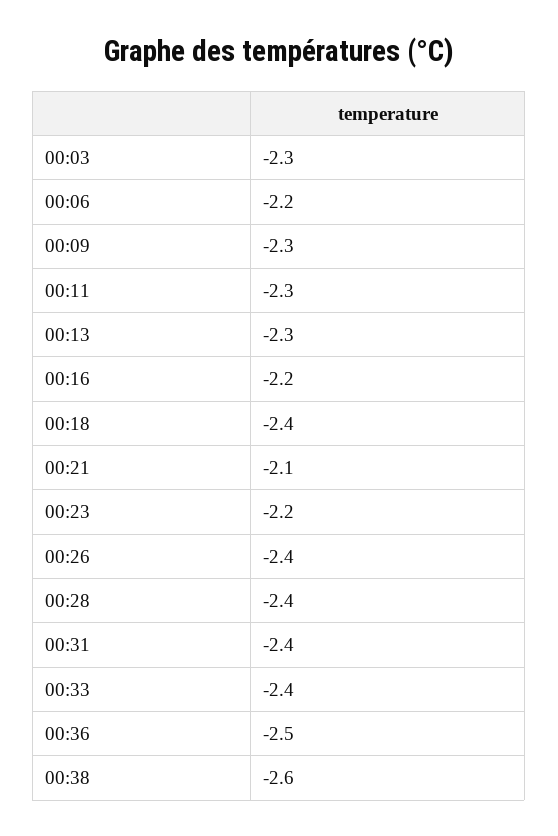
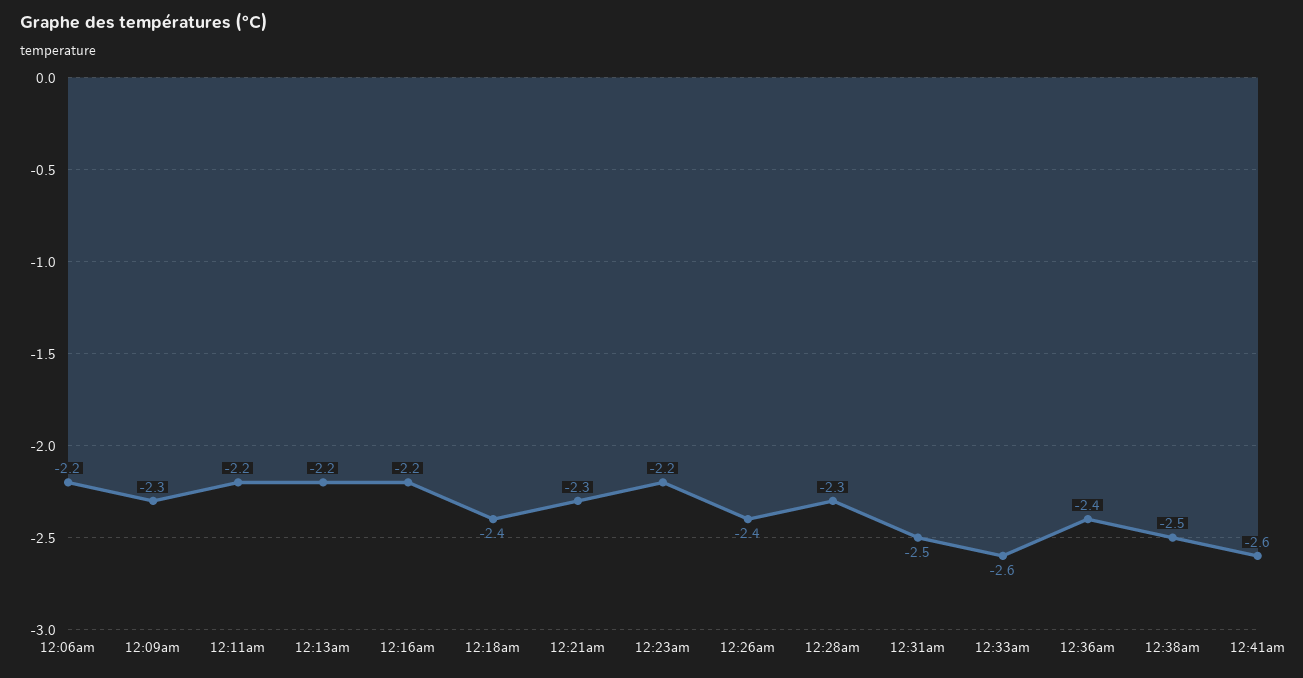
00:03: -2.3 -> none
00:11: -2.3 -> -2.2
00:13: -2.3 -> -2.2
00:21: -2.1 -> -2.3
00:28: -2.4 -> -2.3
00:31: -2.4 -> -2.5
00:33: -2.4 -> -2.6
00:36: -2.5 -> -2.4
00:38: -2.6 -> -2.5
12:41am: none -> -2.6

